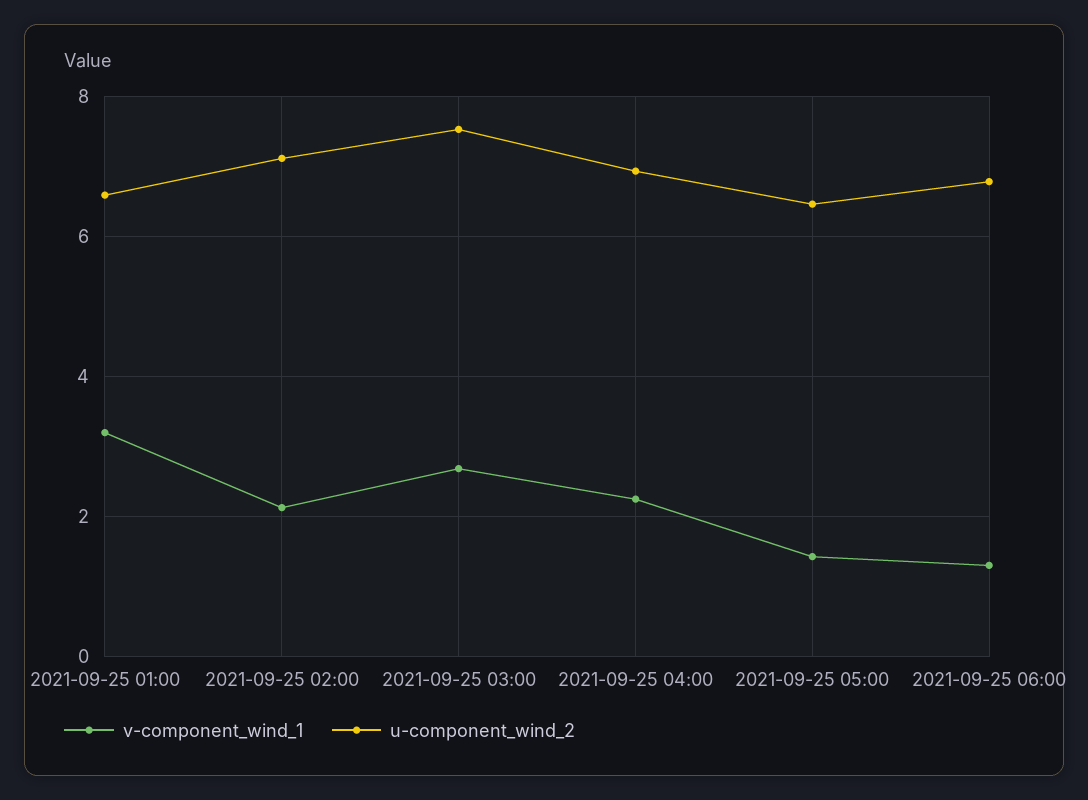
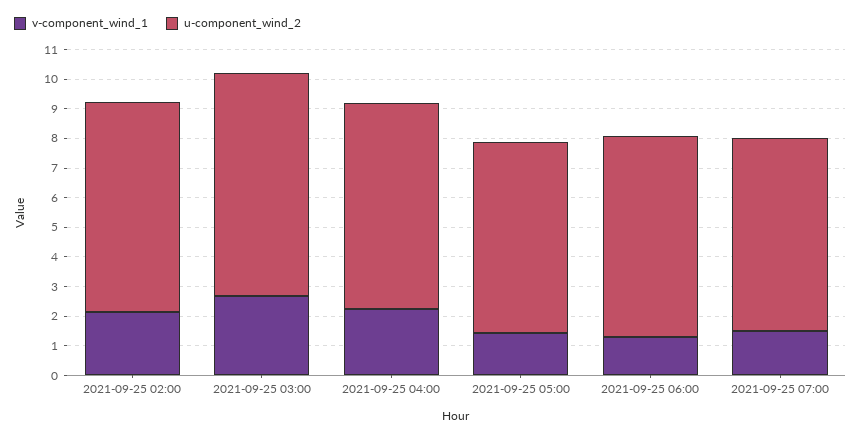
v-component_wind_1, 2021-09-25 01:00: 3.2 -> none
u-component_wind_2, 2021-09-25 01:00: 6.6 -> none
v-component_wind_1, 2021-09-25 07:00: none -> 1.5
u-component_wind_2, 2021-09-25 07:00: none -> 6.5

